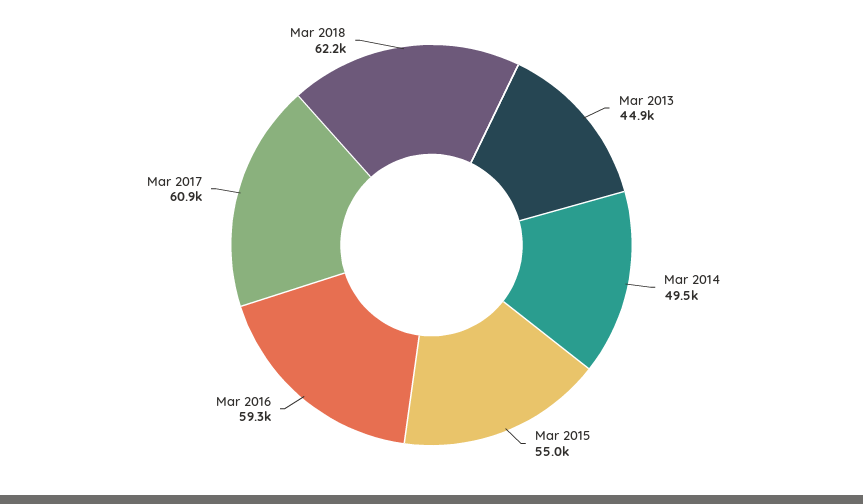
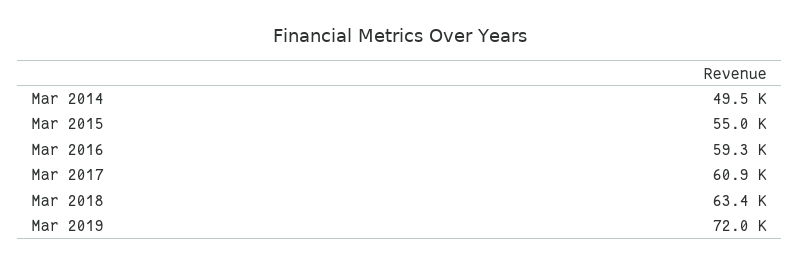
Mar 2013: 44900 -> none
Mar 2018: 62200 -> 63400
Mar 2019: none -> 72000

